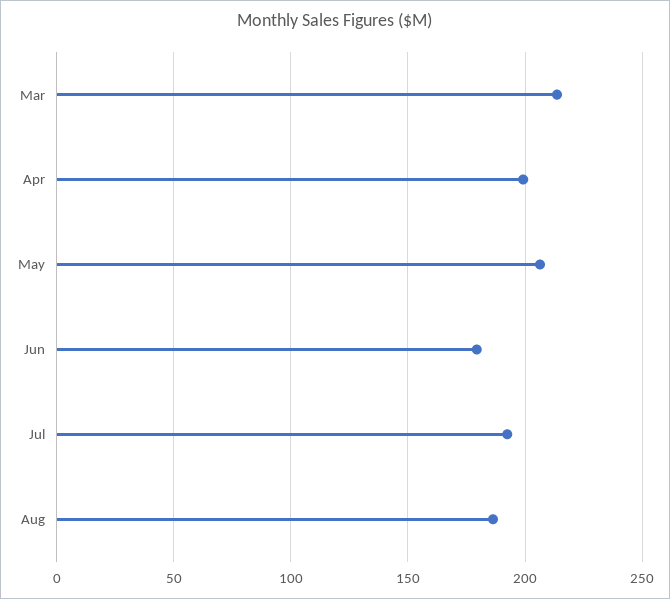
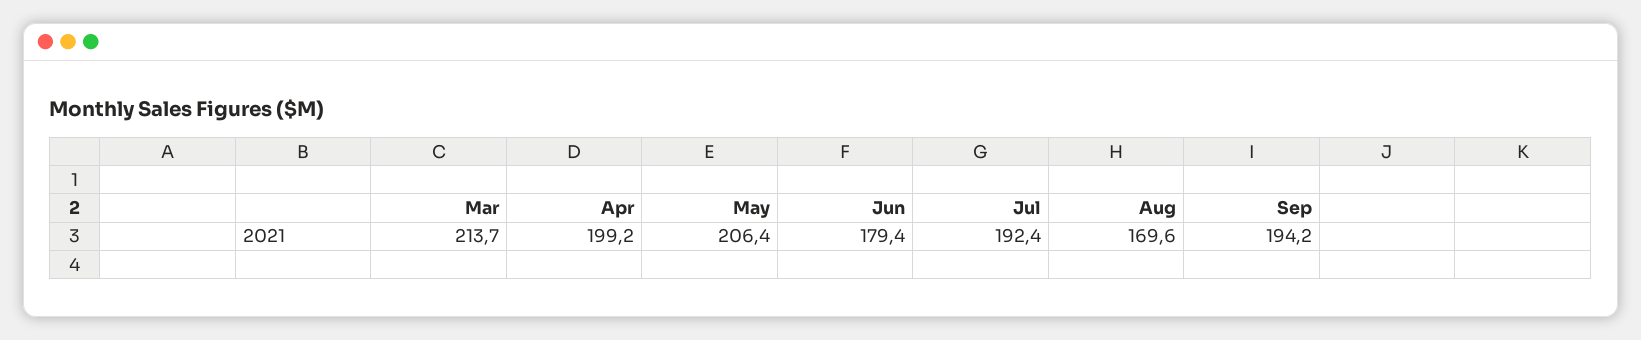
Aug: 185 -> 169.6
Sep: none -> 194.2

